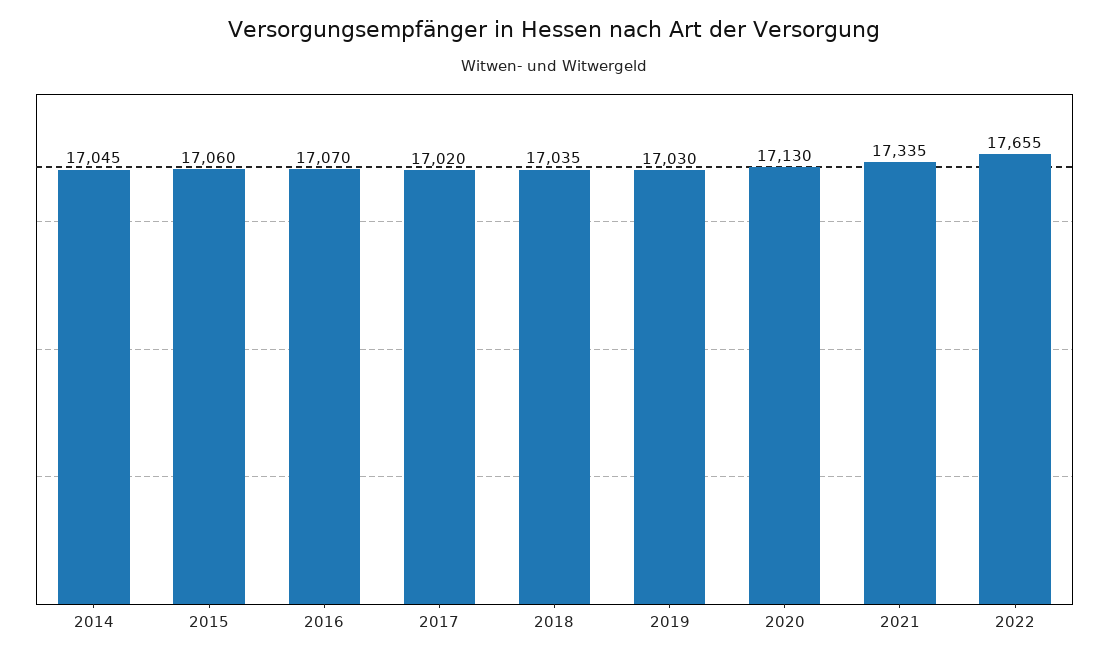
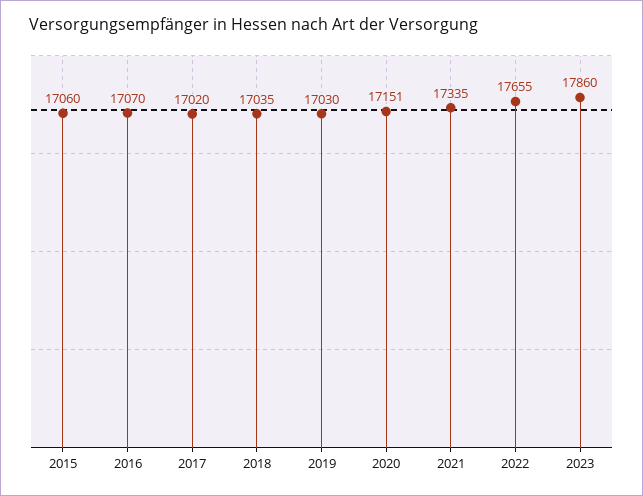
2014: 17045 -> none
2020: 17130 -> 17151
2023: none -> 17860

